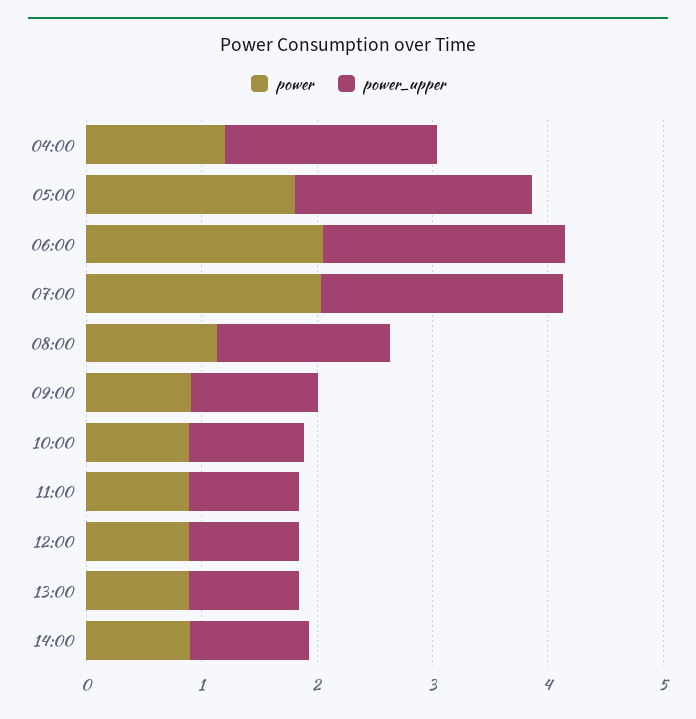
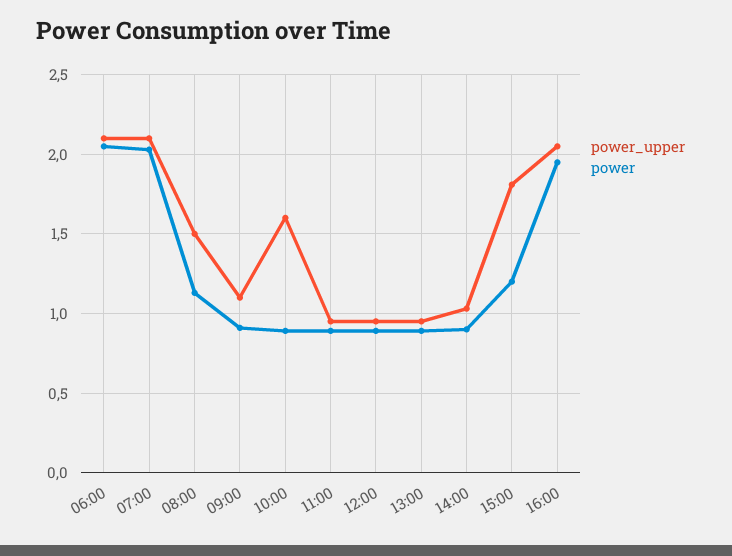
power, 04:00: 1.2 -> none
power_upper, 04:00: 1.8 -> none
power, 05:00: 1.8 -> none
power_upper, 05:00: 2 -> none
power_upper, 10:00: 1 -> 1.6
power_upper, 15:00: none -> 1.8
power, 15:00: none -> 1.2
power_upper, 16:00: none -> 2.05
power, 16:00: none -> 1.95

